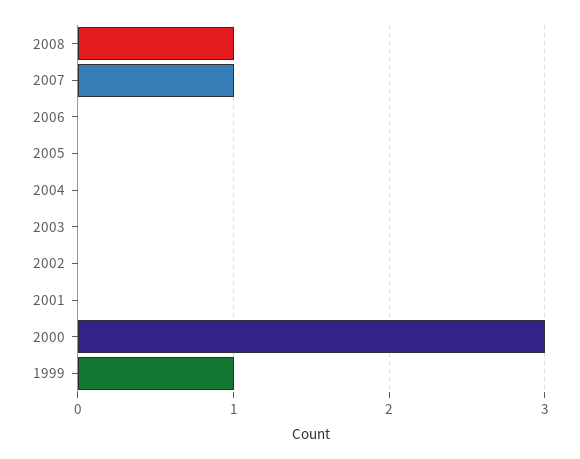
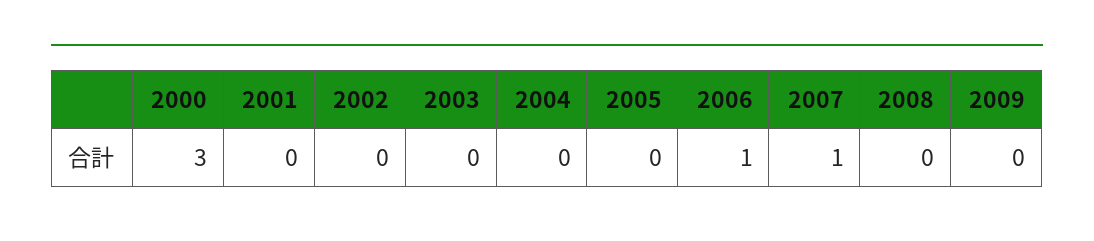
2008: 1 -> 0
2006: 0 -> 1
1999: 1 -> none
2009: none -> 0

